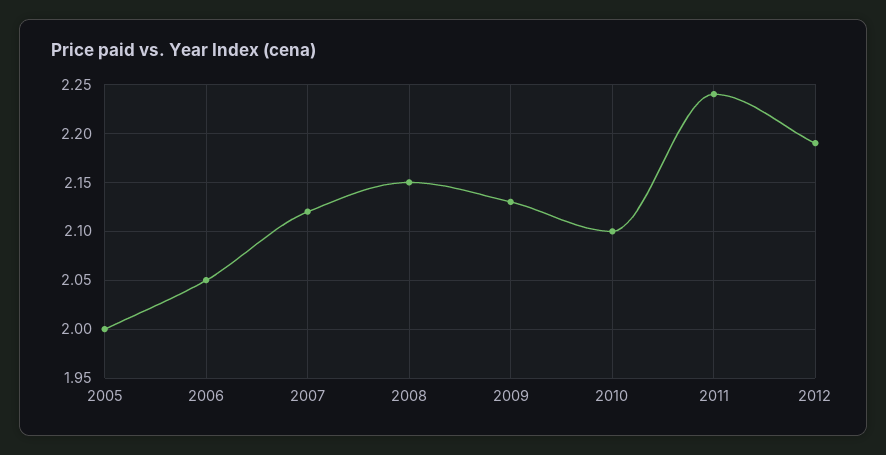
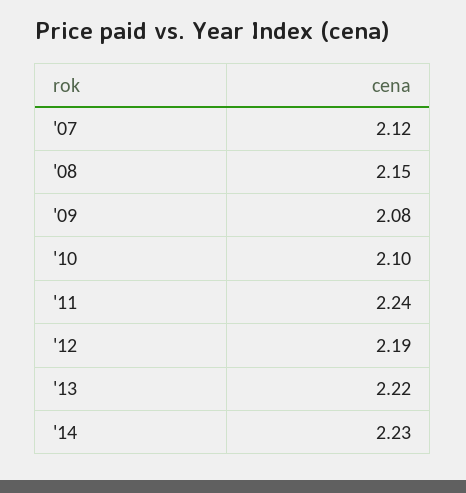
2005: 2 -> none
2006: 2.05 -> none
2009: 2.13 -> 2.08
'13: none -> 2.22
'14: none -> 2.23

